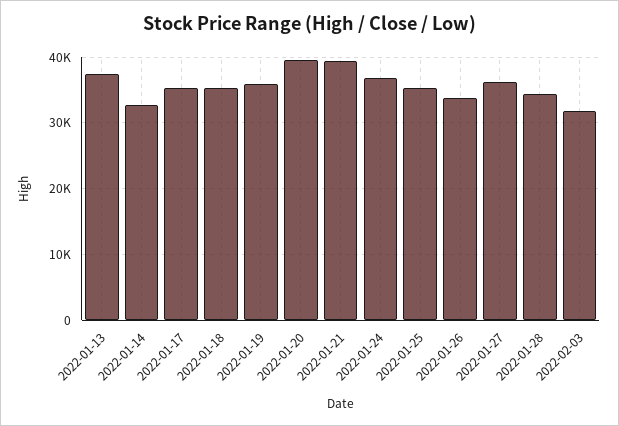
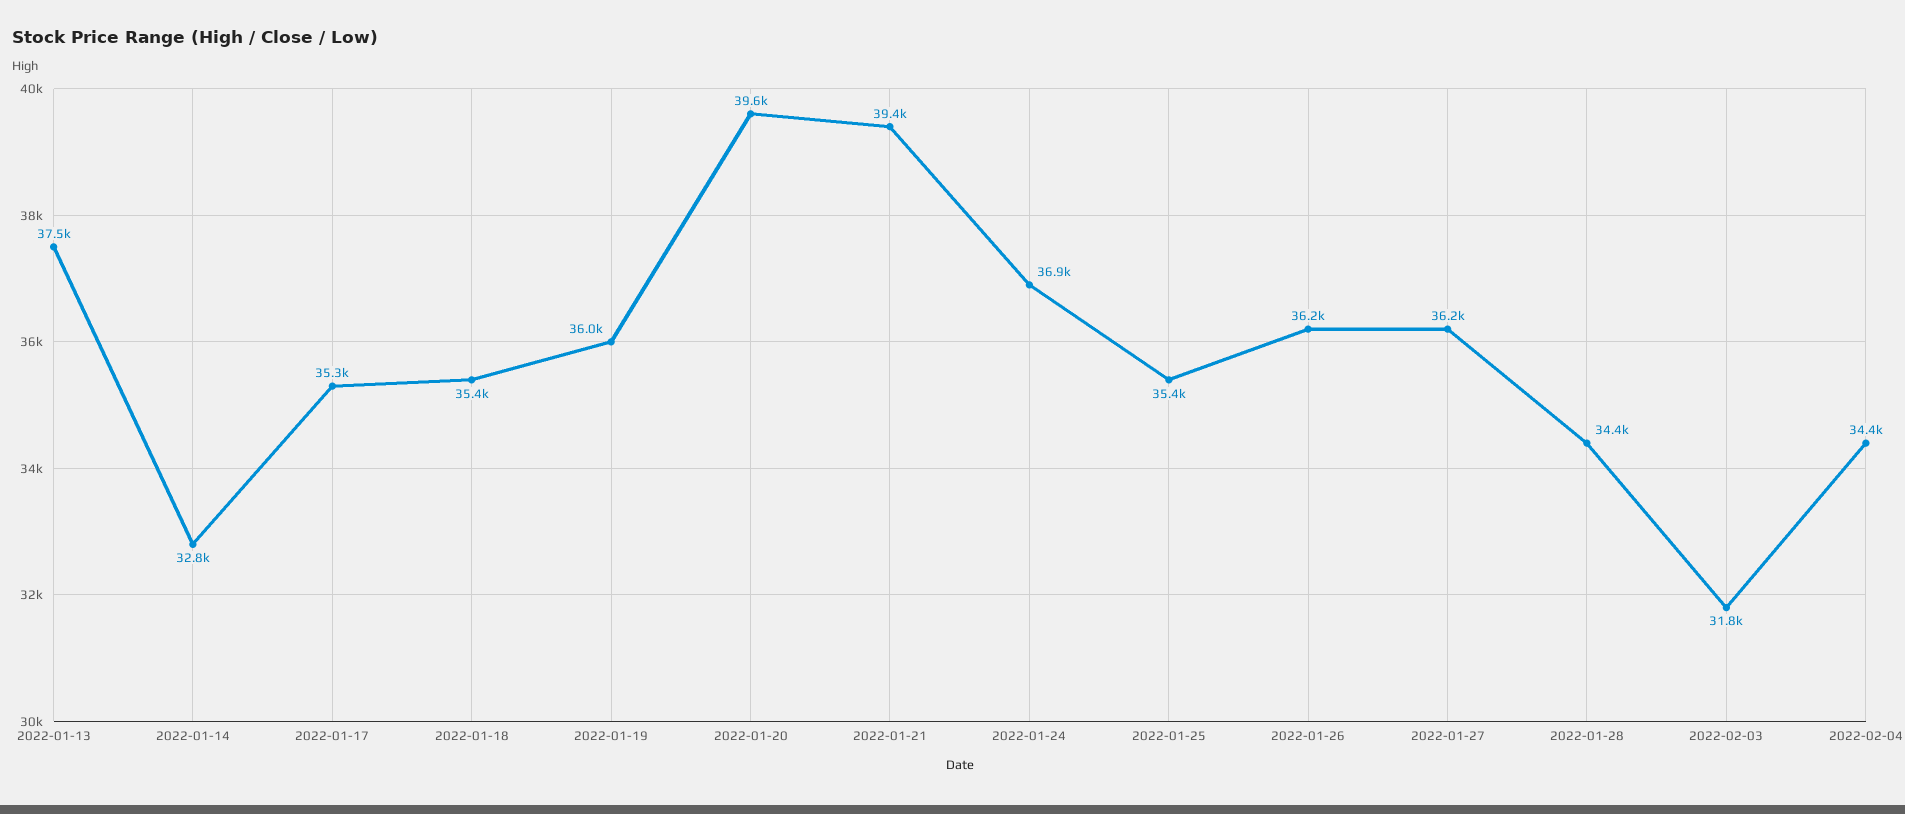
2022-01-26: 34000 -> 36200
2022-02-04: none -> 34400

